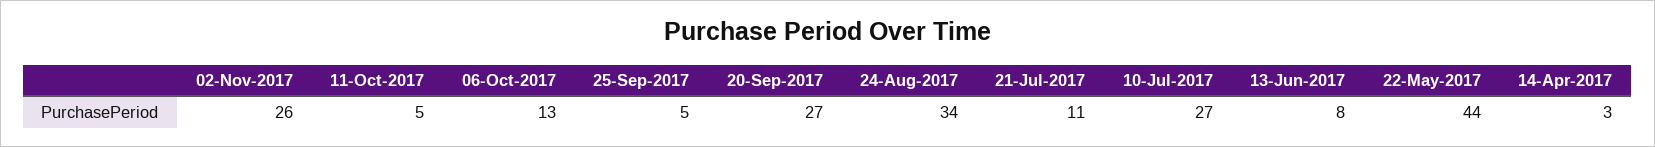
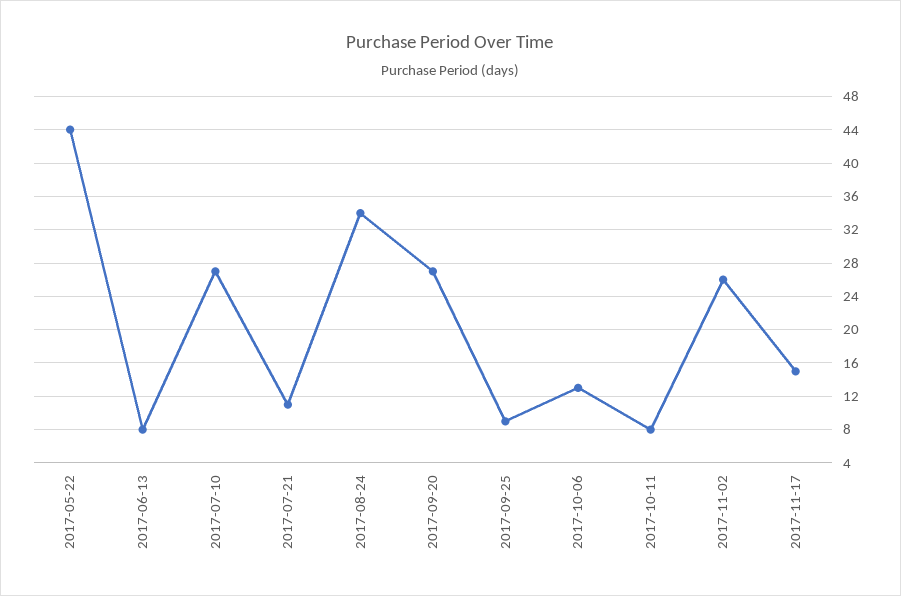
11-Oct-2017: 5 -> 8
25-Sep-2017: 5 -> 9
14-Apr-2017: 3 -> none
2017-11-17: none -> 15

